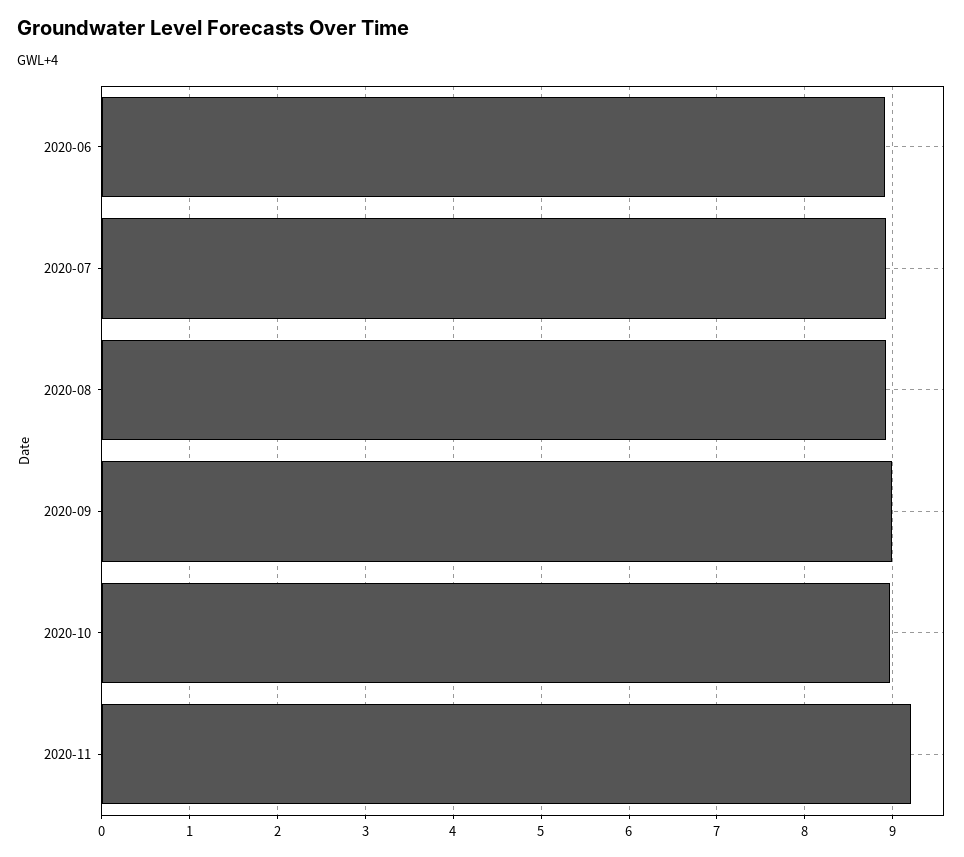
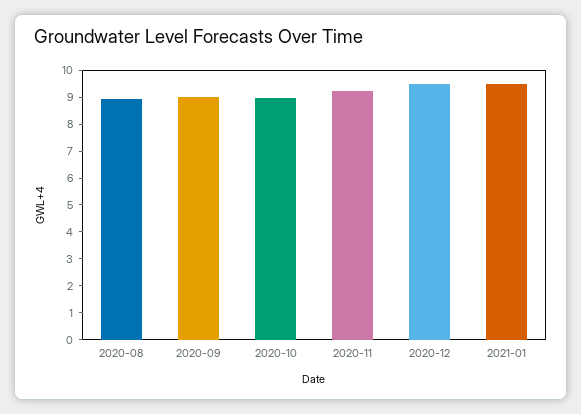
2020-06: 8.9 -> none
2020-07: 8.9 -> none
2020-12: none -> 9.5
2021-01: none -> 9.5

